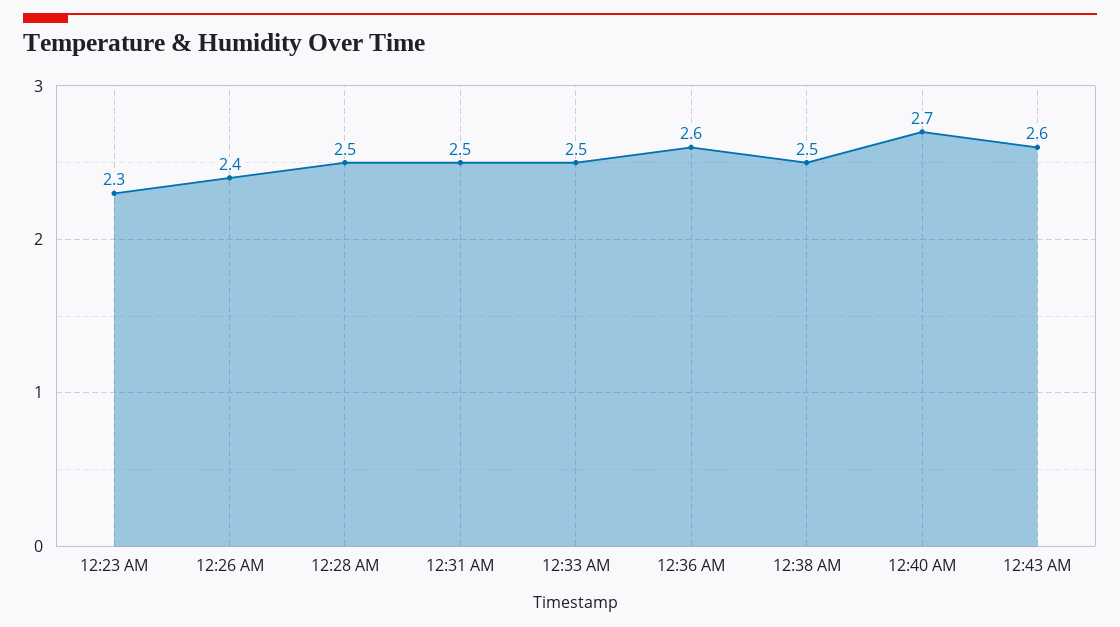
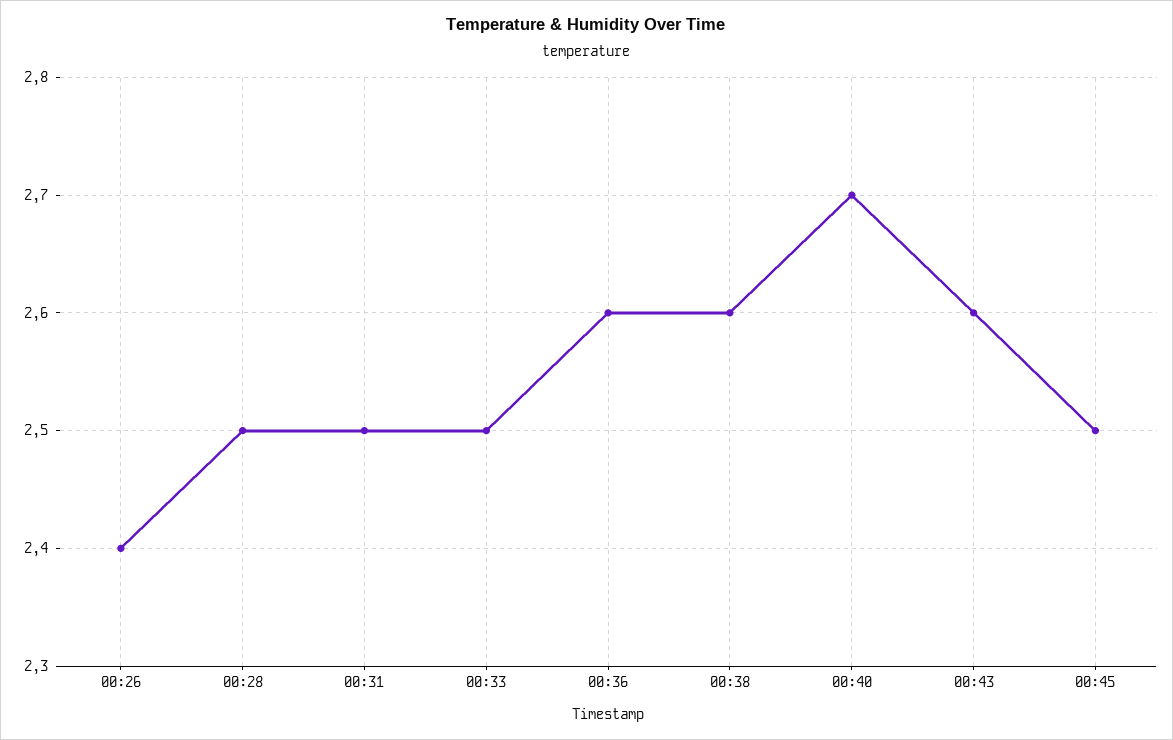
12:23 AM: 2.3 -> none
12:38 AM: 2.5 -> 2.6
00:45: none -> 2.5

